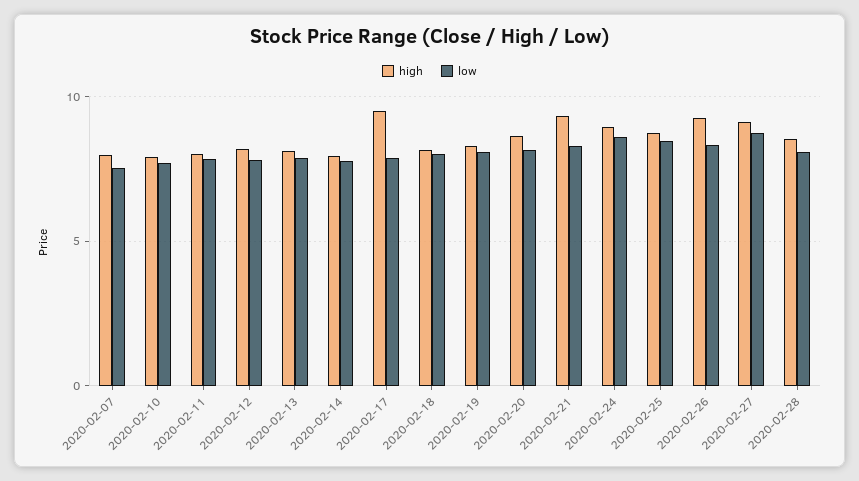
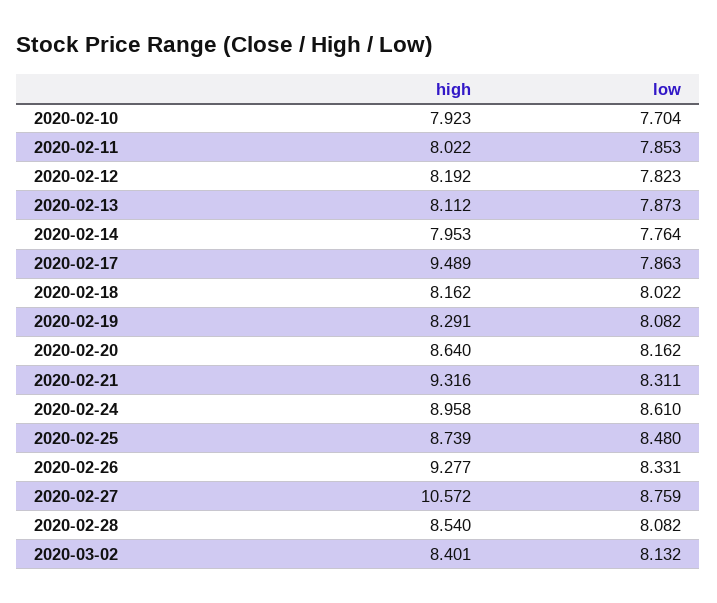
high, 2020-02-07: 8 -> none
low, 2020-02-07: 7.5 -> none
high, 2020-02-27: 9 -> 10.572
high, 2020-03-02: none -> 8.401
low, 2020-03-02: none -> 8.132

